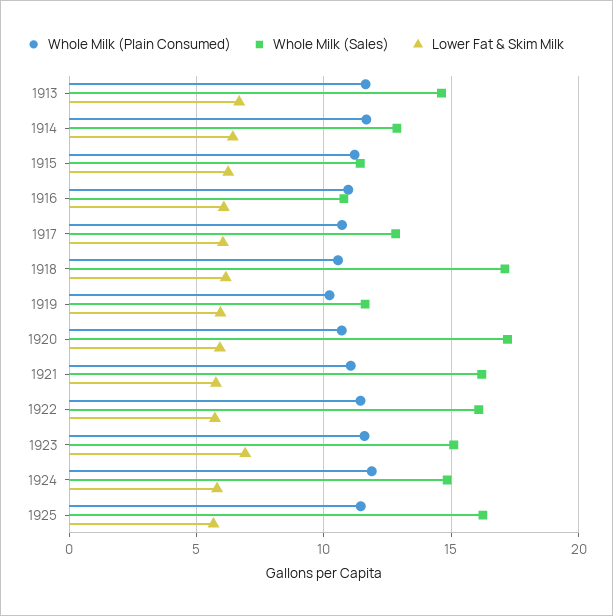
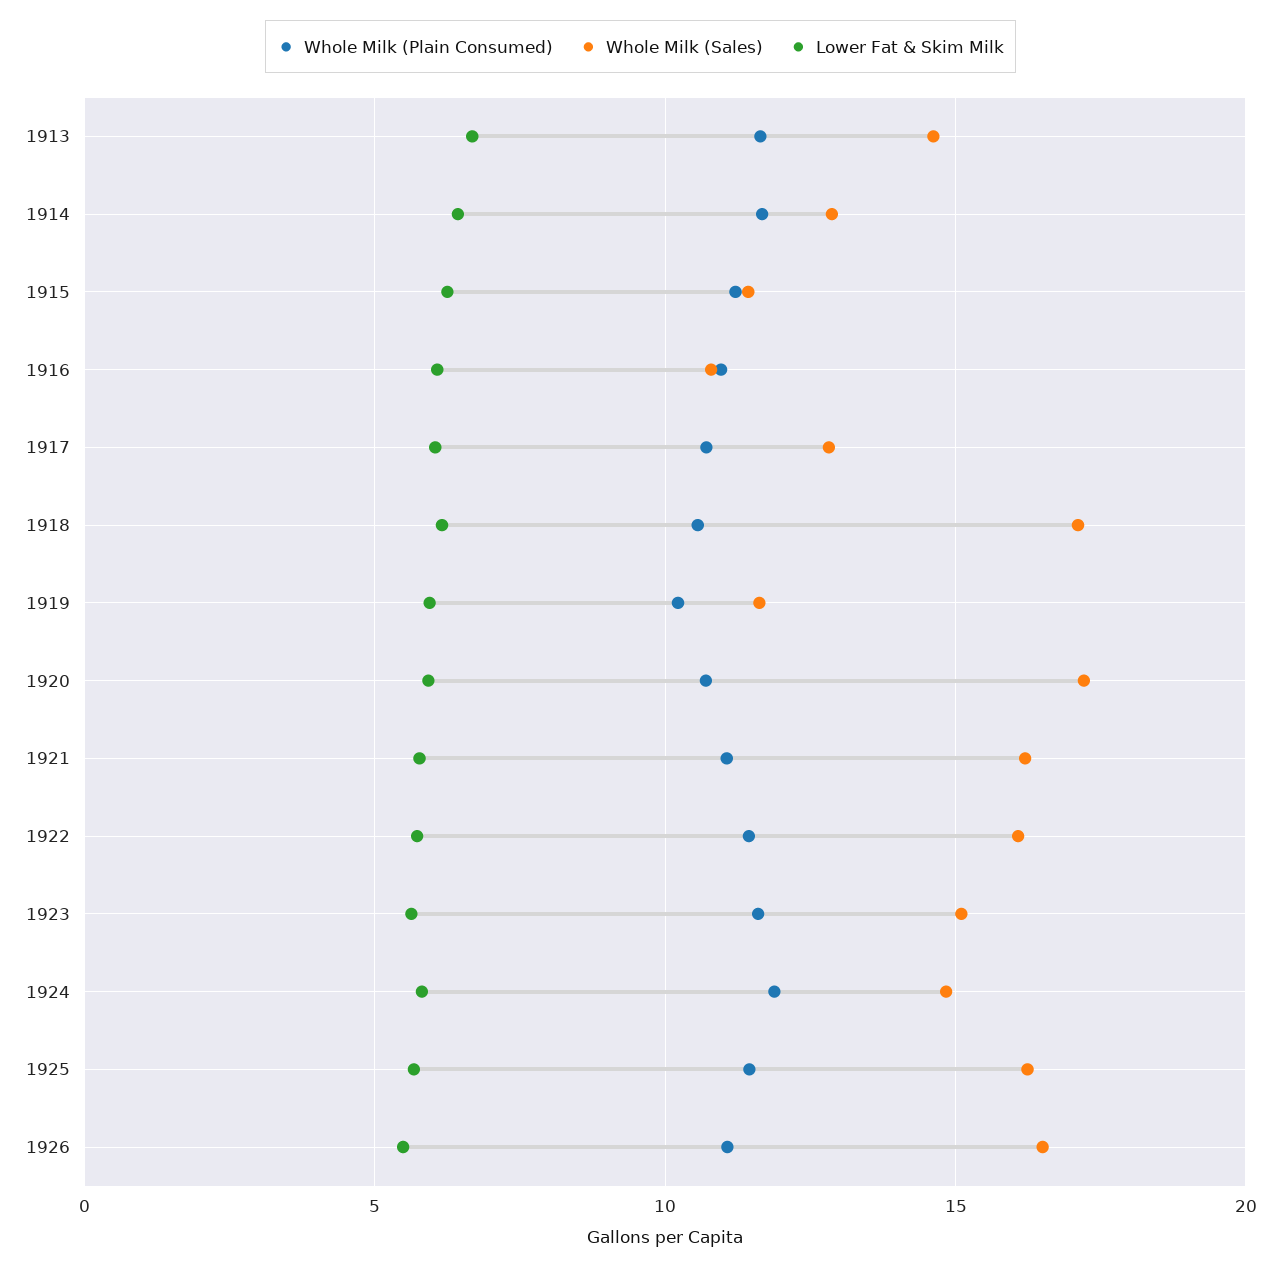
Lower Fat & Skim Milk, 1923: 7 -> 5.5
Whole Milk (Plain Consumed), 1926: none -> 11
Whole Milk (Sales), 1926: none -> 16.5
Lower Fat & Skim Milk, 1926: none -> 5.5

